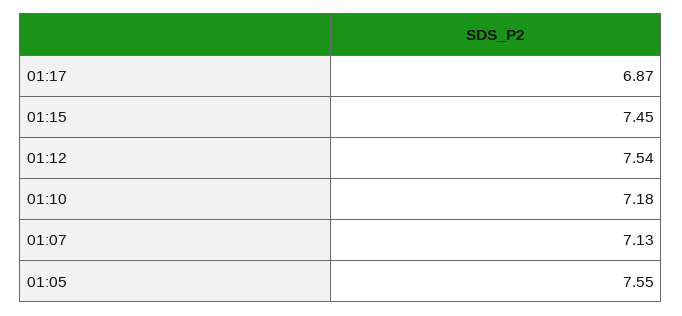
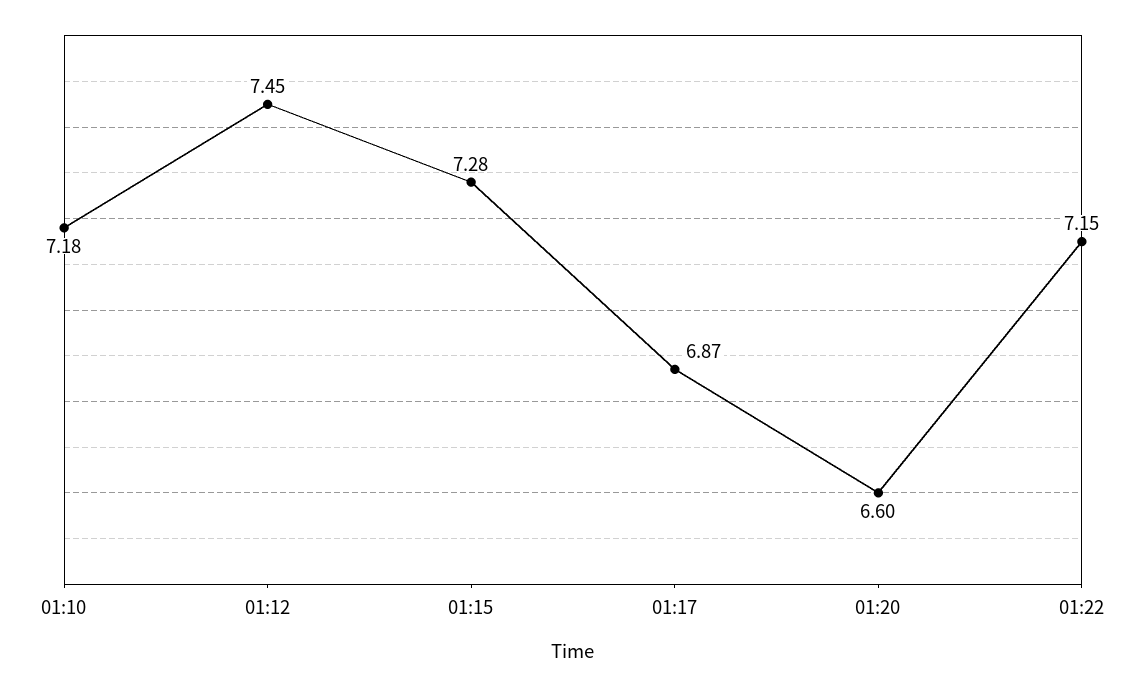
01:15: 7.45 -> 7.28
01:12: 7.54 -> 7.45
01:07: 7.13 -> none
01:05: 7.55 -> none
01:20: none -> 6.6
01:22: none -> 7.15

